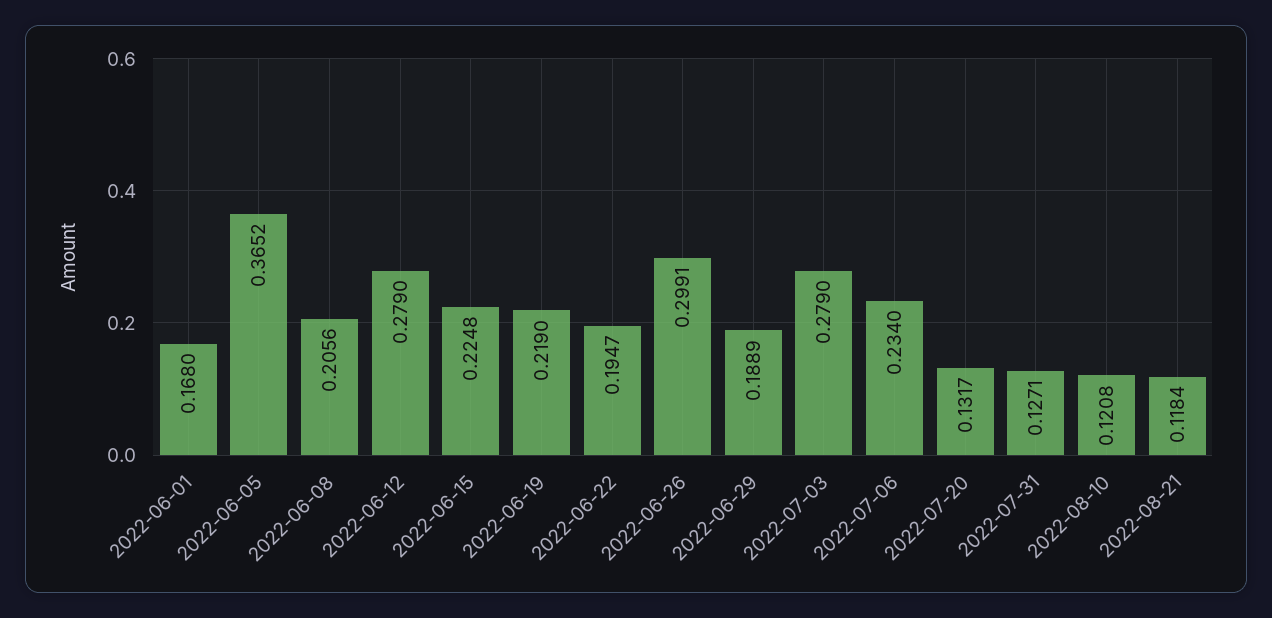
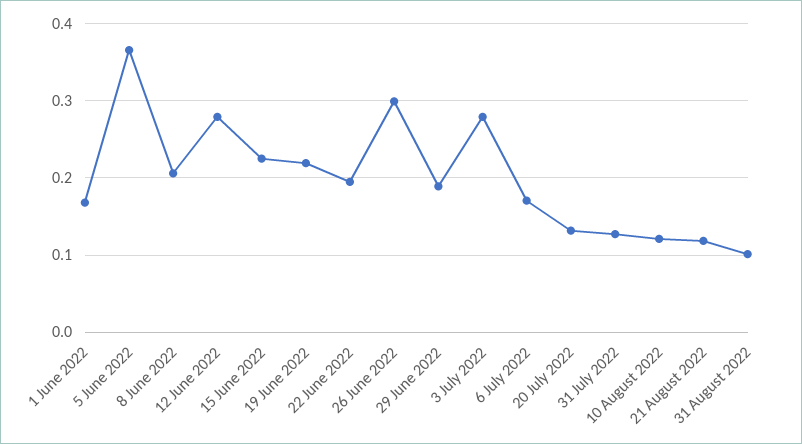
2022-07-06: 0.234 -> 0.17
31 August 2022: none -> 0.1

